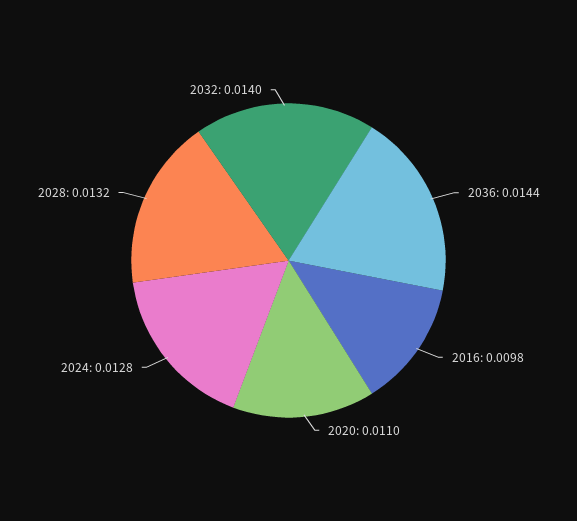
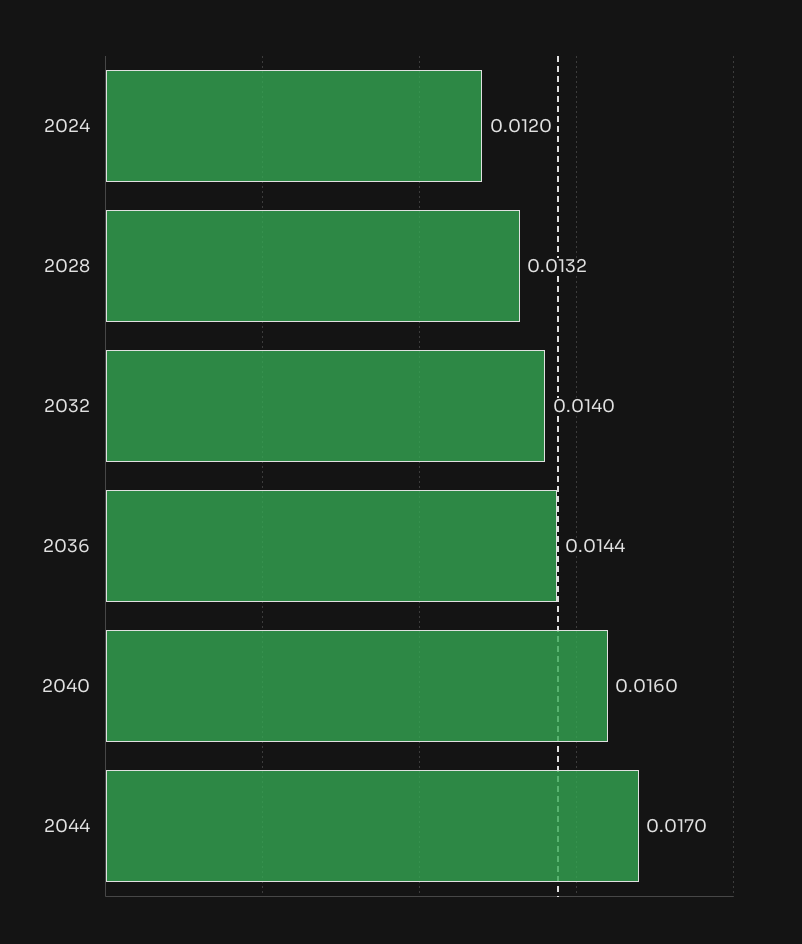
2016: 0.0098 -> none
2020: 0.011 -> none
2024: 0.0128 -> 0.012
2040: none -> 0.016
2044: none -> 0.017

